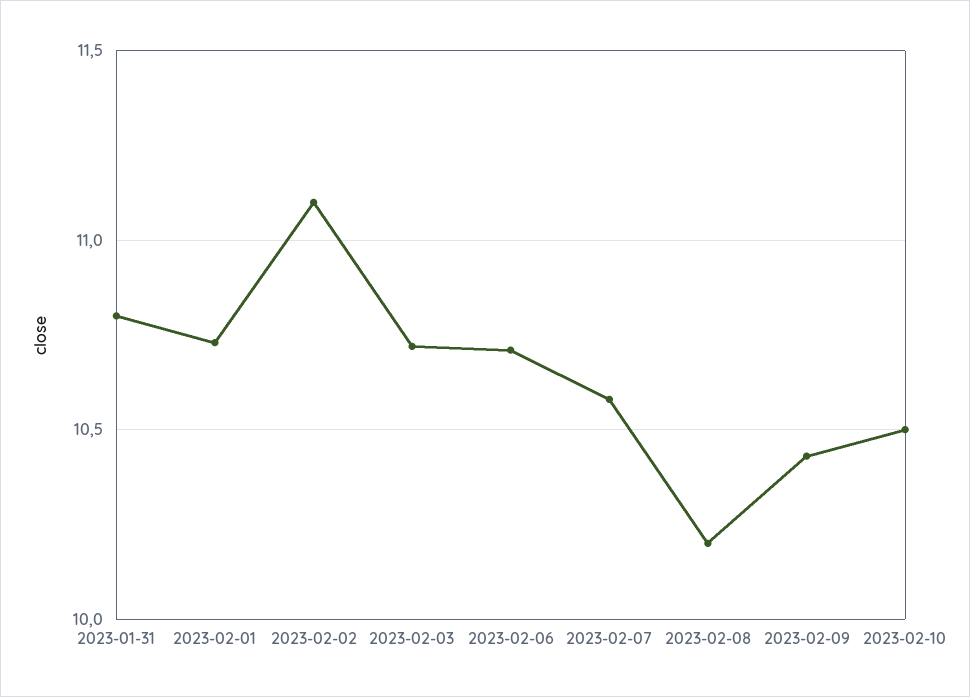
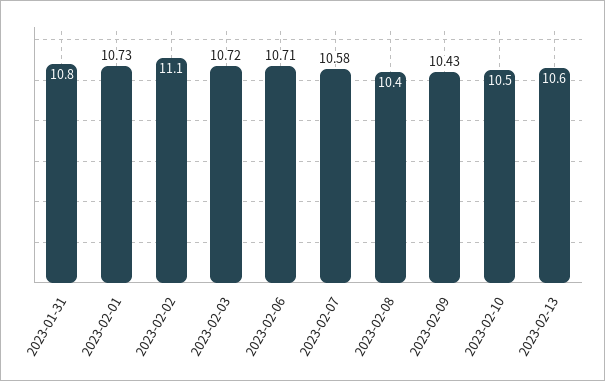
2023-02-08: 10.2 -> 10.4
2023-02-13: none -> 10.6

